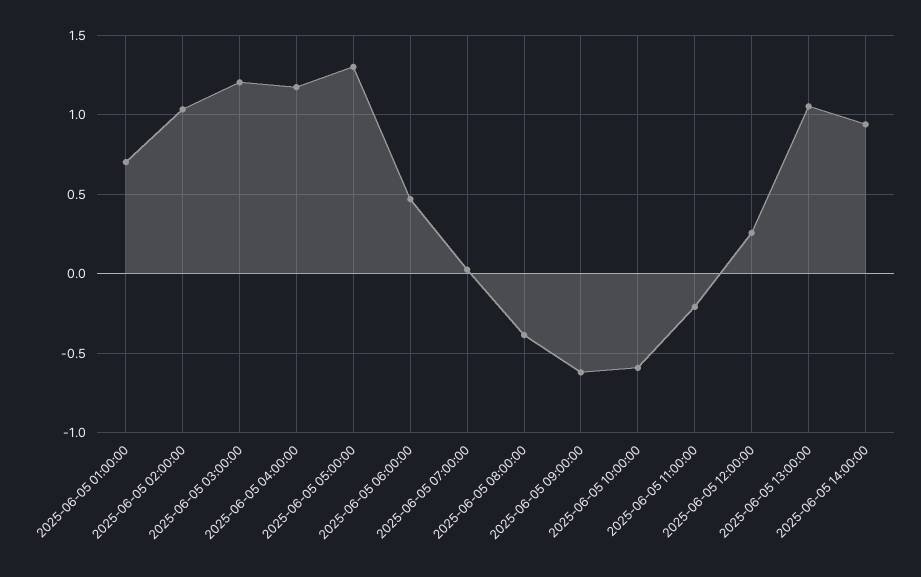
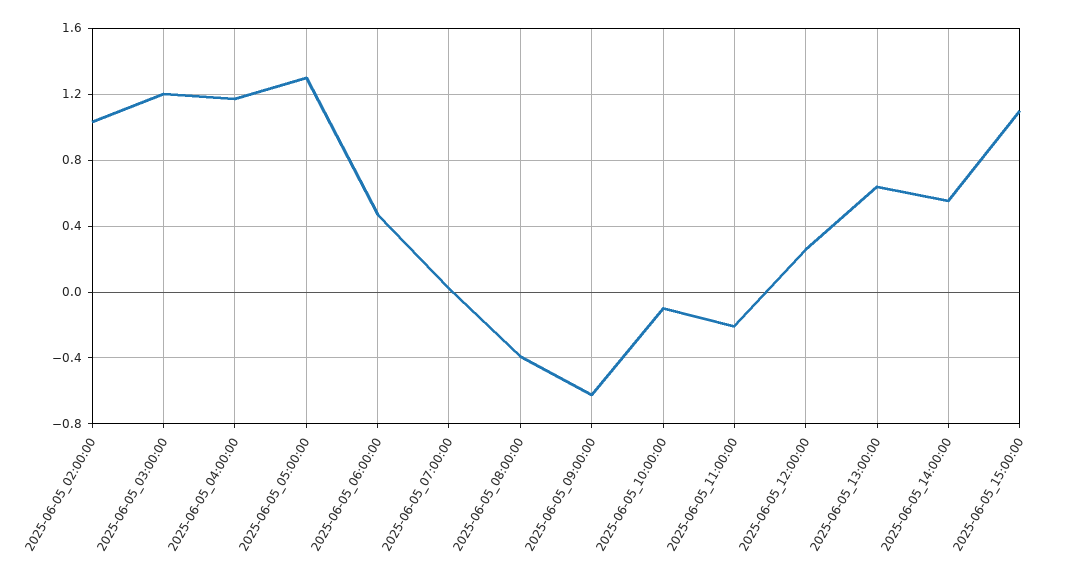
2025-06-05 01:00:00: 0.7 -> none
2025-06-05 10:00:00: -0.6 -> -0.1
2025-06-05 13:00:00: 1.05 -> 0.65
2025-06-05 14:00:00: 0.95 -> 0.55
2025-06-05_15:00:00: none -> 1.1

